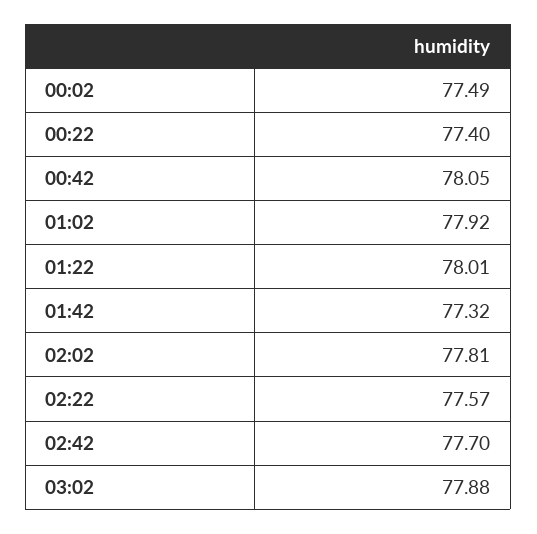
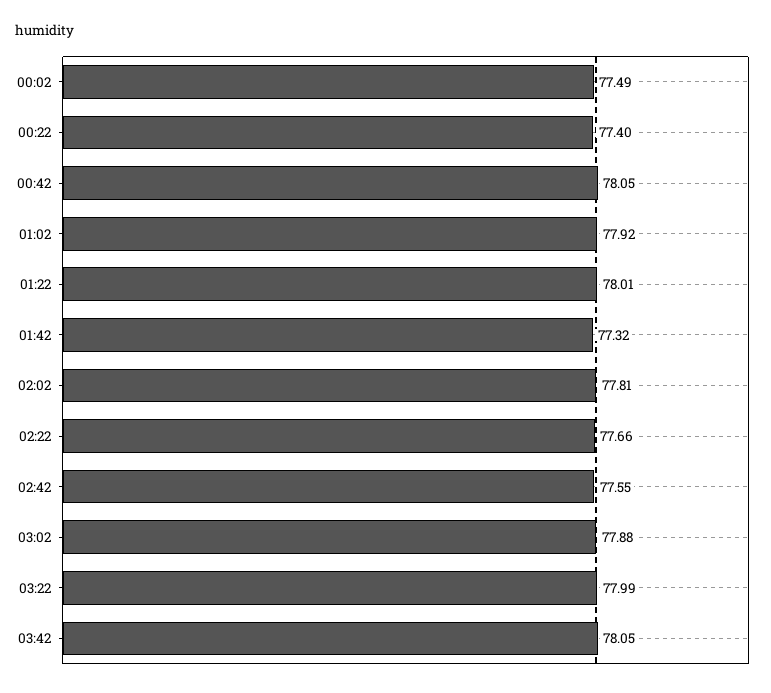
02:22: 77.57 -> 77.66
02:42: 77.7 -> 77.55
03:22: none -> 77.99
03:42: none -> 78.05

